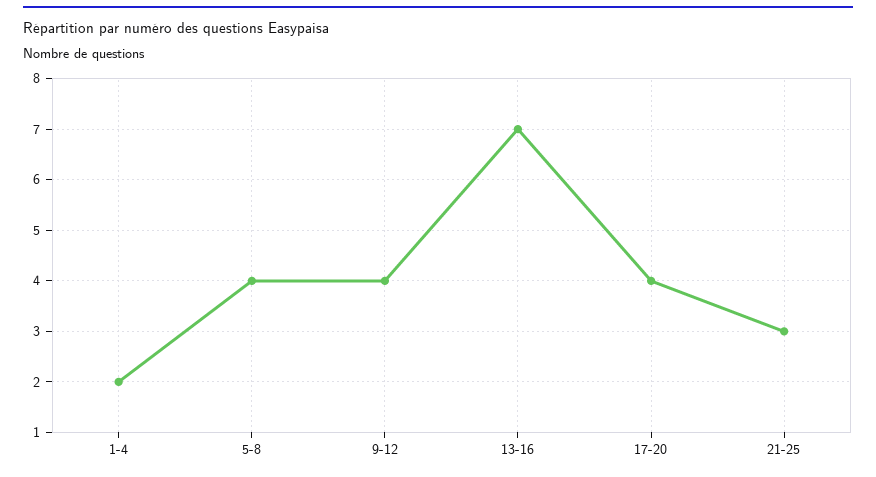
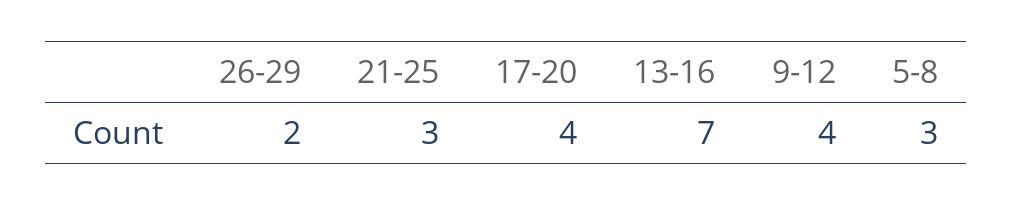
1-4: 2 -> none
5-8: 4 -> 3
26-29: none -> 2

